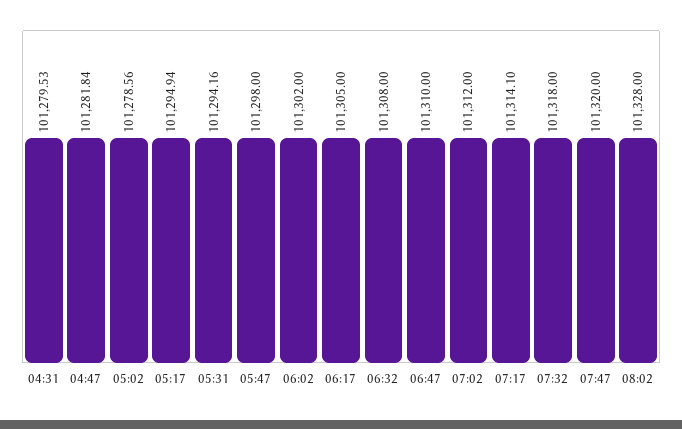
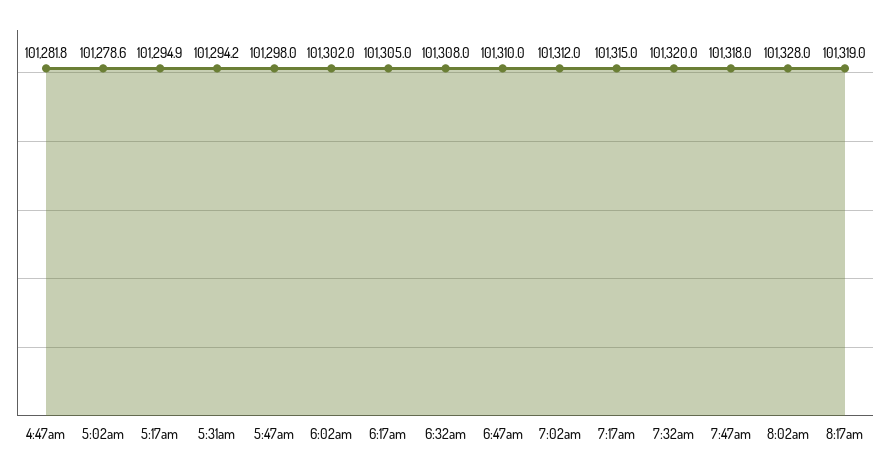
04:31: 101279.53 -> none
07:17: 101314.1 -> 101315
07:32: 101318 -> 101320
07:47: 101320 -> 101318
8:17am: none -> 101319

